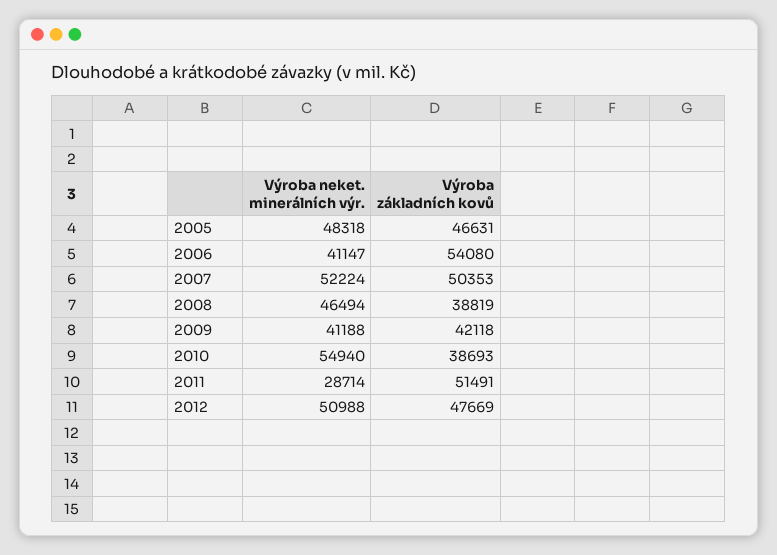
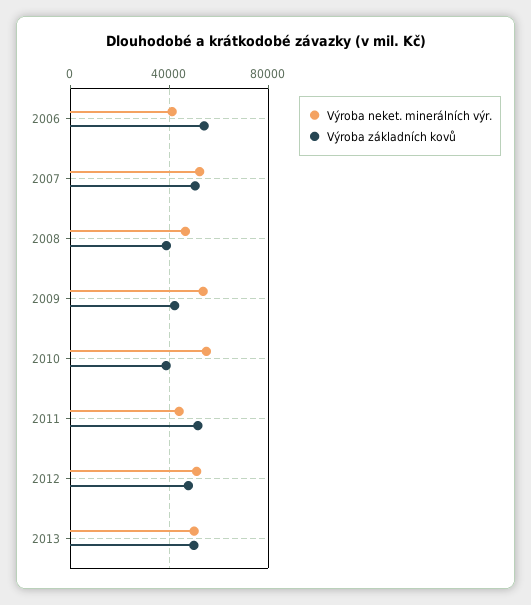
Výroba neket. minerálních výr., 2005: 48318 -> none
Výroba základních kovů, 2005: 46631 -> none
Výroba neket. minerálních výr., 2009: 41188 -> 55000
Výroba neket. minerálních výr., 2011: 28714 -> 45000
Výroba neket. minerálních výr., 2013: none -> 50000
Výroba základních kovů, 2013: none -> 50000

